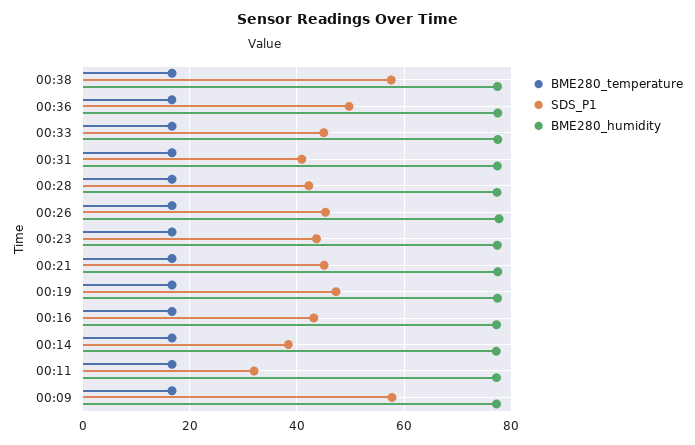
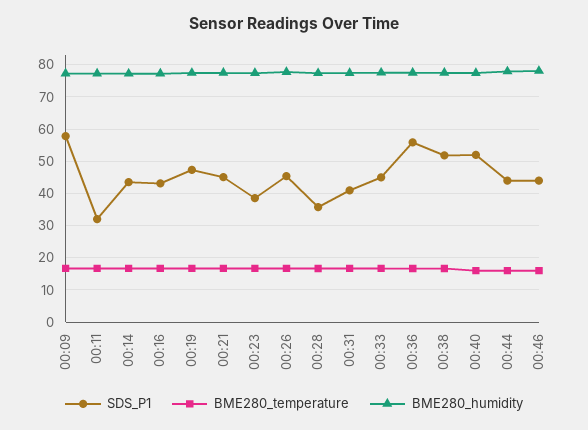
SDS_P1, 00:38: 58 -> 52
SDS_P1, 00:36: 50 -> 56
SDS_P1, 00:28: 42 -> 36
SDS_P1, 00:23: 44 -> 38
SDS_P1, 00:14: 38 -> 44
SDS_P1, 00:40: none -> 52
BME280_temperature, 00:40: none -> 16
BME280_humidity, 00:40: none -> 78
SDS_P1, 00:44: none -> 44
BME280_temperature, 00:44: none -> 16
BME280_humidity, 00:44: none -> 78
SDS_P1, 00:46: none -> 44
BME280_temperature, 00:46: none -> 16
BME280_humidity, 00:46: none -> 78

